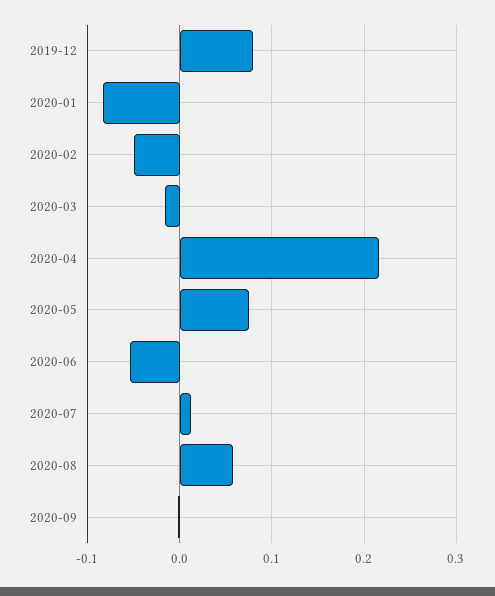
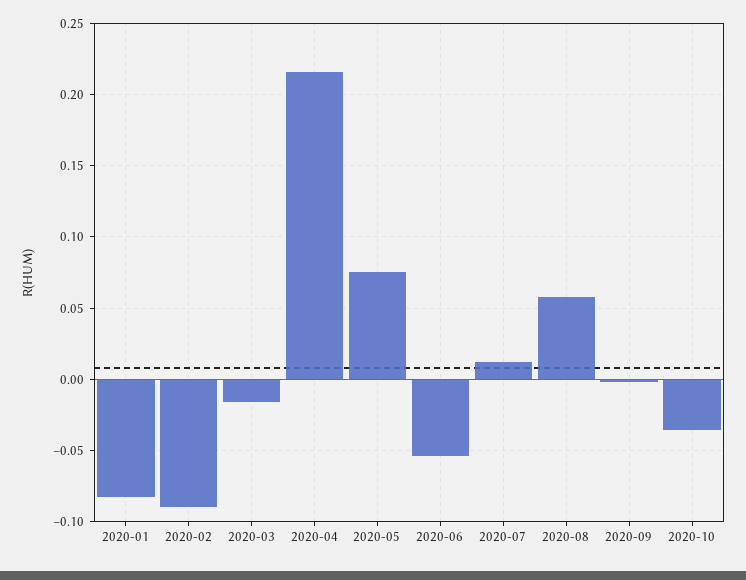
2019-12: 0.08 -> none
2020-02: -0.05 -> -0.09
2020-10: none -> -0.035

